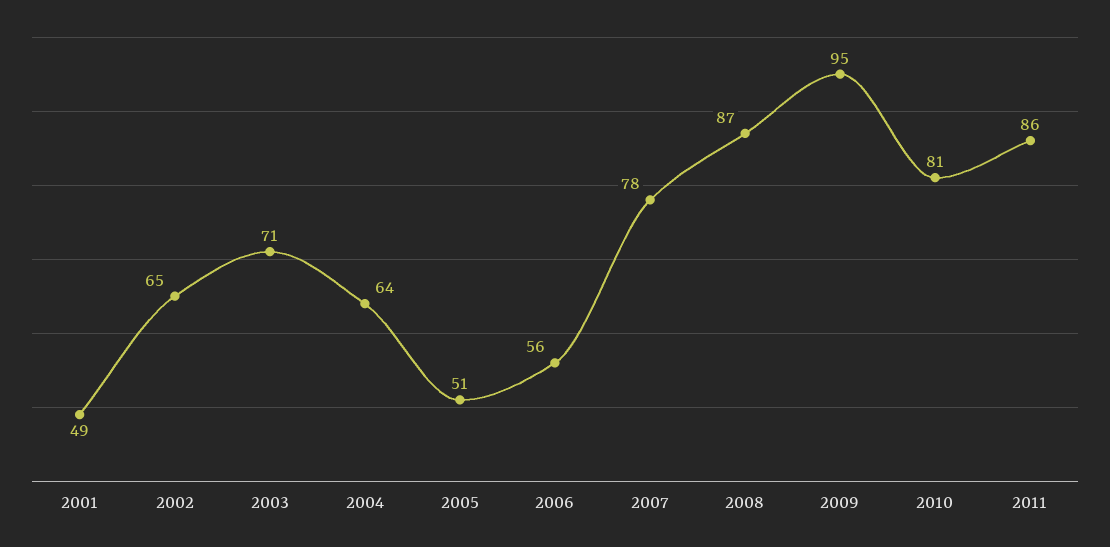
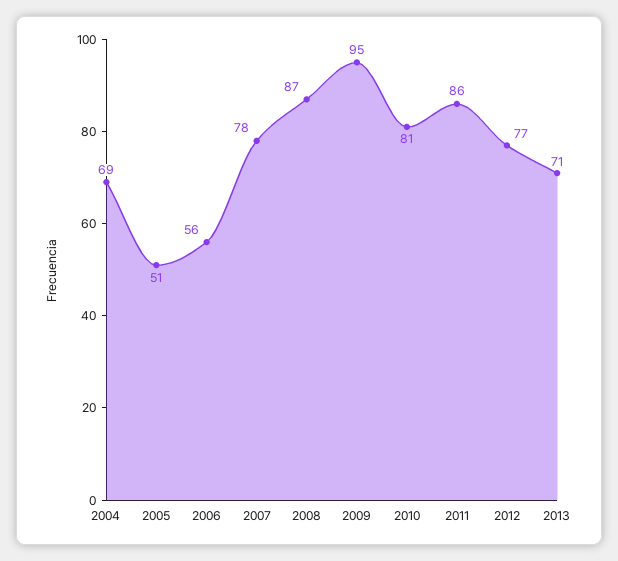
2001: 49 -> none
2002: 65 -> none
2003: 71 -> none
2004: 64 -> 69
2012: none -> 77
2013: none -> 71

